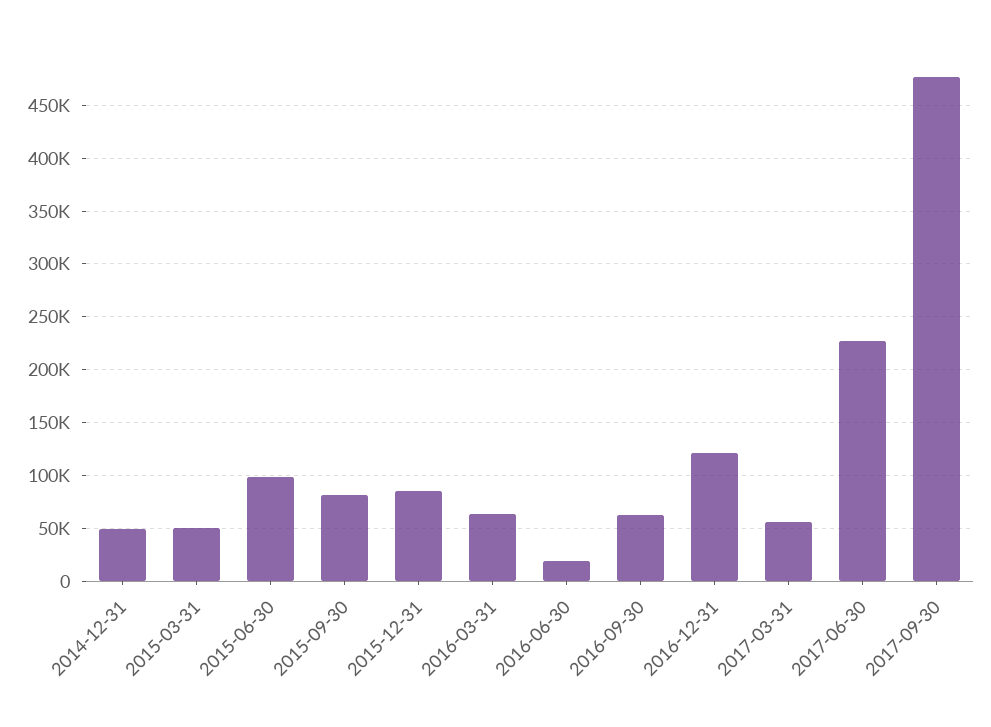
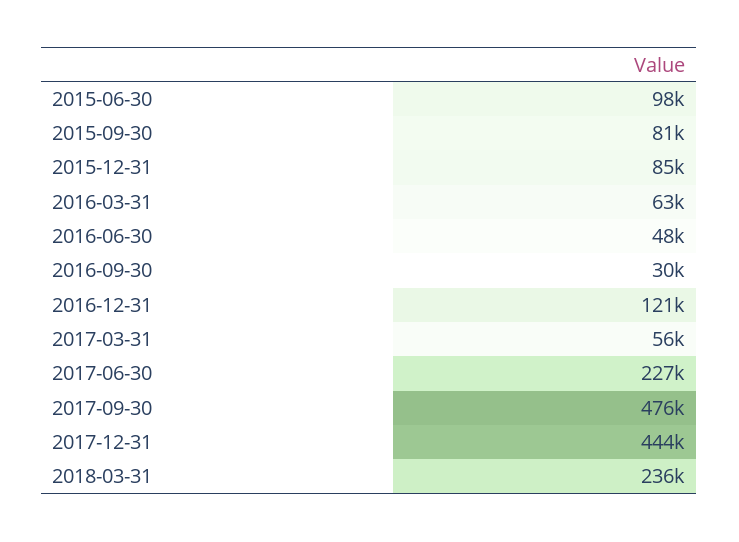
2014-12-31: 50000 -> none
2015-03-31: 50000 -> none
2016-06-30: 20000 -> 48000
2016-09-30: 60000 -> 30000
2017-12-31: none -> 444000
2018-03-31: none -> 236000

